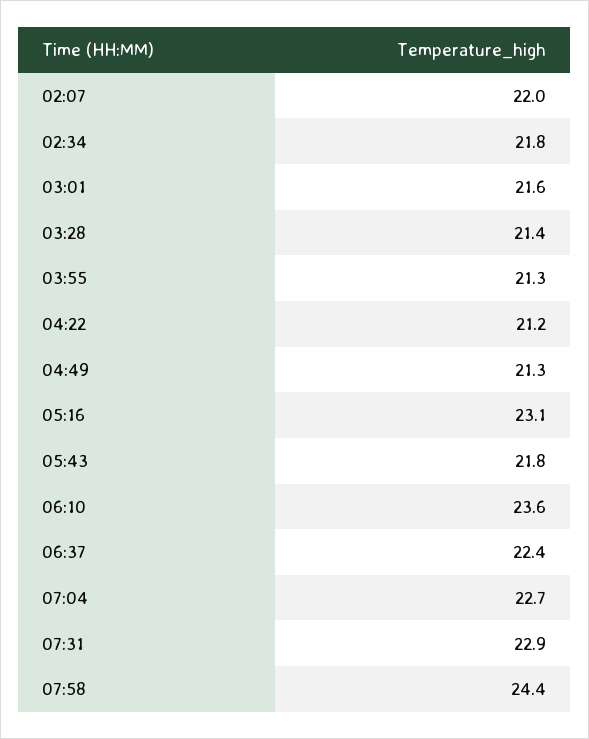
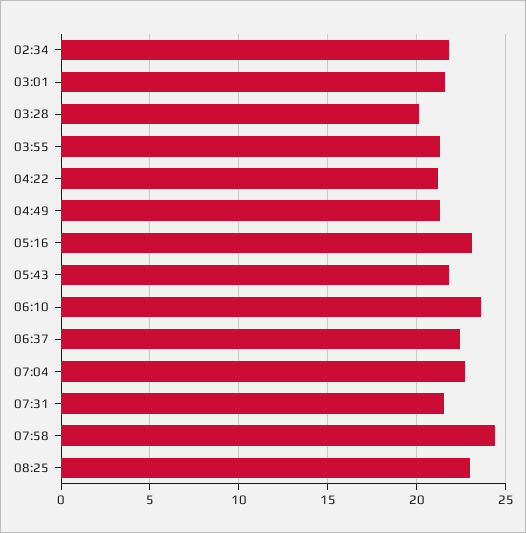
02:07: 22 -> none
03:28: 21.4 -> 20
07:31: 22.9 -> 21.5
08:25: none -> 23

